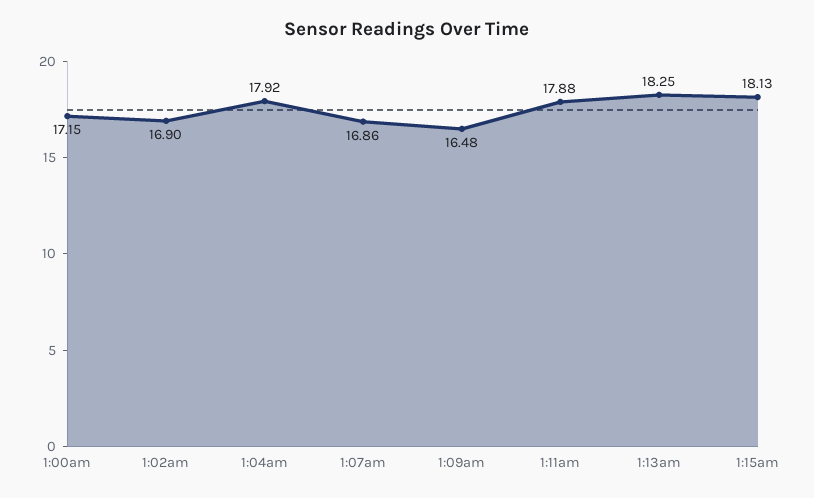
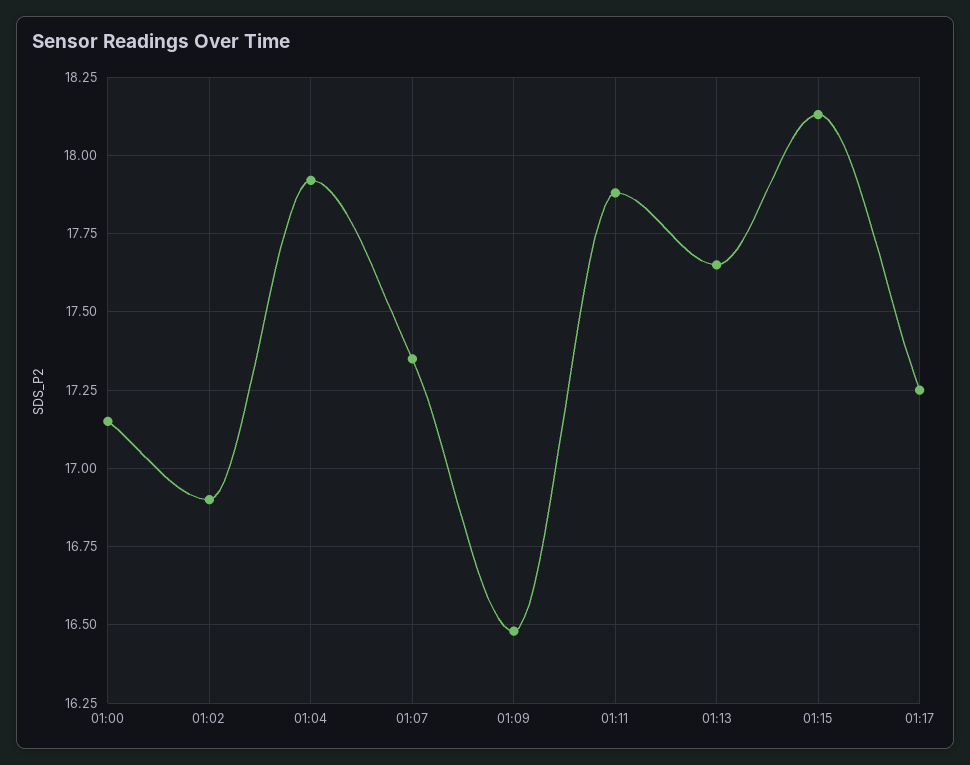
1:07am: 16.86 -> 17.35
1:13am: 18.25 -> 17.65
01:17: none -> 17.25

